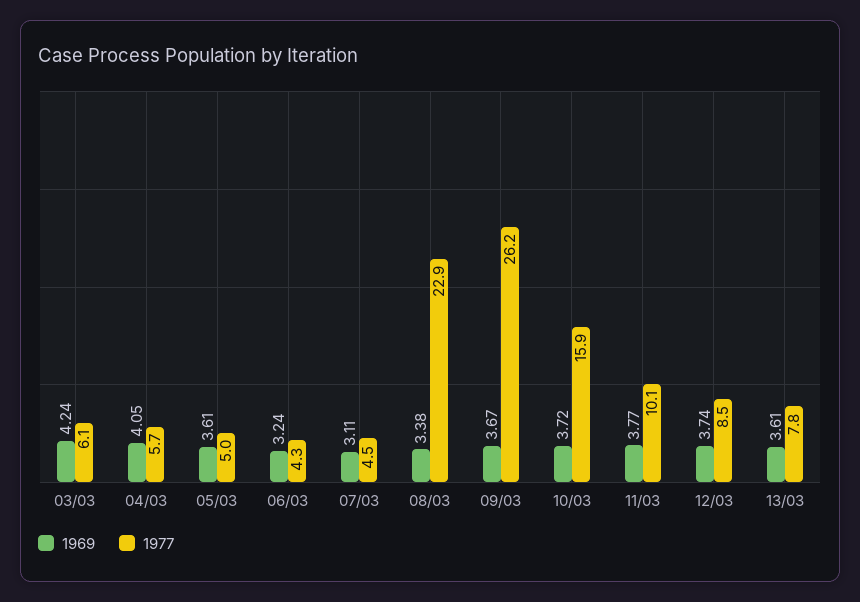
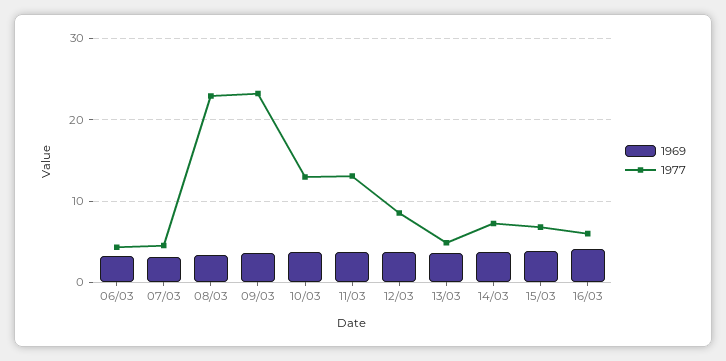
1969, 03/03: 4.24 -> none
1977, 03/03: 6.1 -> none
1969, 04/03: 4.05 -> none
1977, 04/03: 5.7 -> none
1969, 05/03: 3.61 -> none
1977, 05/03: 5 -> none
1977, 09/03: 26.2 -> 23
1977, 10/03: 15.9 -> 13
1977, 11/03: 10.1 -> 13
1977, 13/03: 7.8 -> 5
1969, 14/03: none -> 4
1977, 14/03: none -> 7
1969, 15/03: none -> 4
1977, 15/03: none -> 7
1969, 16/03: none -> 4
1977, 16/03: none -> 6

